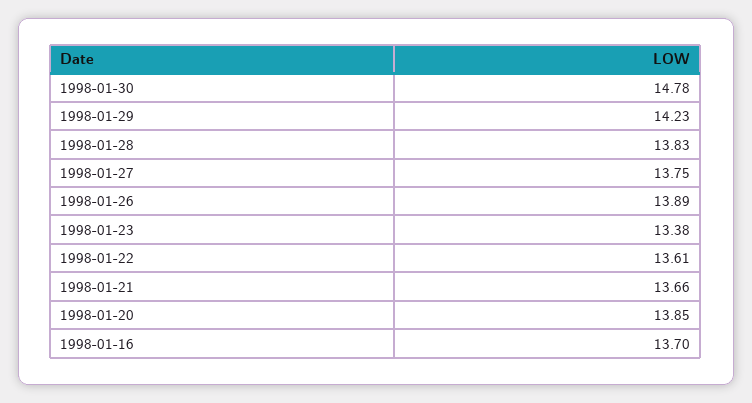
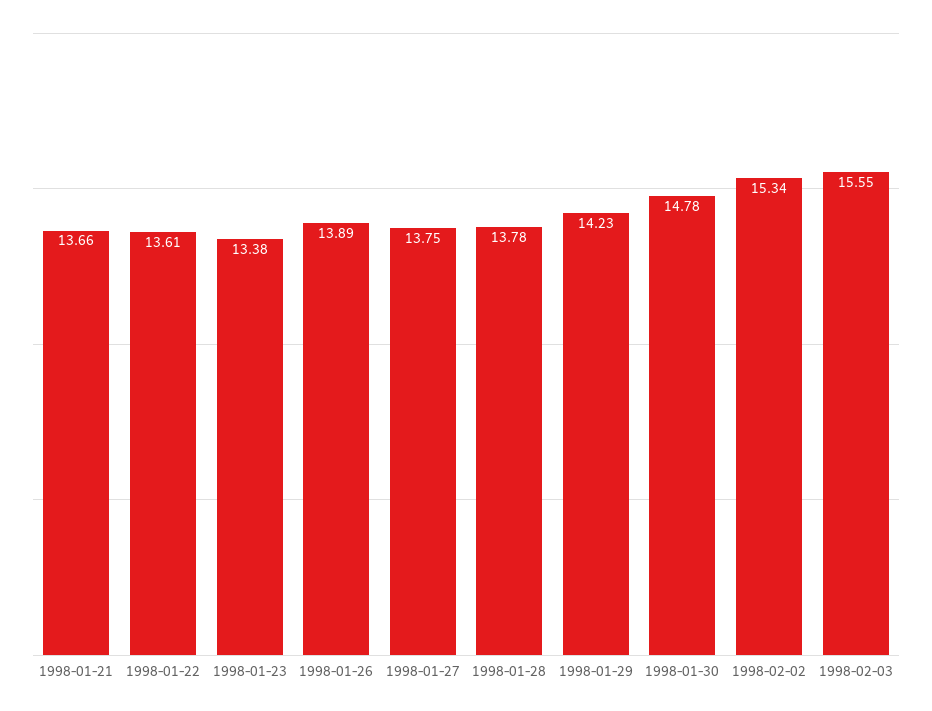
1998-01-28: 13.83 -> 13.78
1998-01-20: 13.85 -> none
1998-01-16: 13.7 -> none
1998-02-02: none -> 15.34
1998-02-03: none -> 15.55

